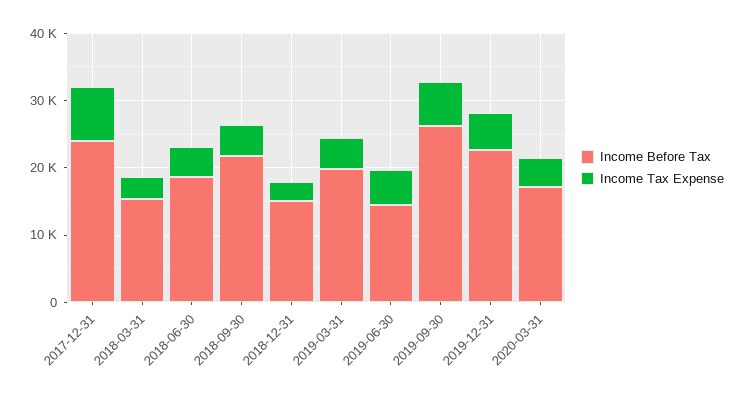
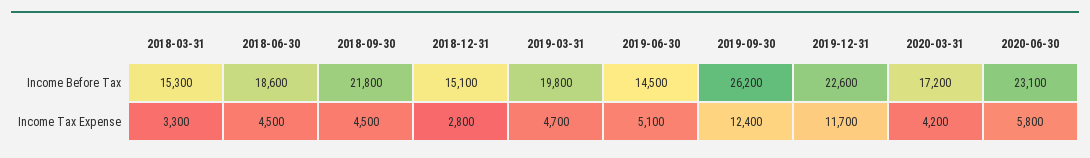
Income Before Tax, 2017-12-31: 24000 -> none
Income Tax Expense, 2017-12-31: 8000 -> none
Income Tax Expense, 2019-09-30: 6000 -> 12400
Income Tax Expense, 2019-12-31: 6000 -> 11700
Income Before Tax, 2020-06-30: none -> 23100
Income Tax Expense, 2020-06-30: none -> 5800

